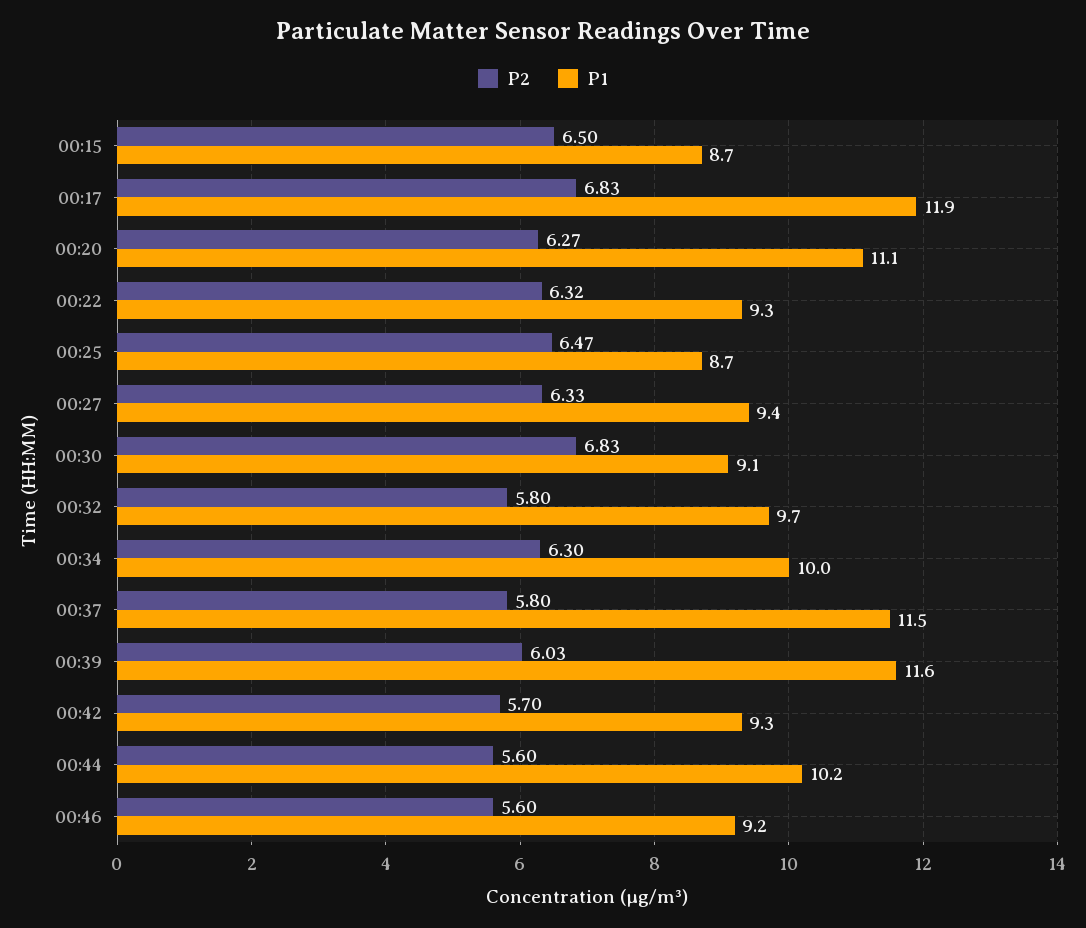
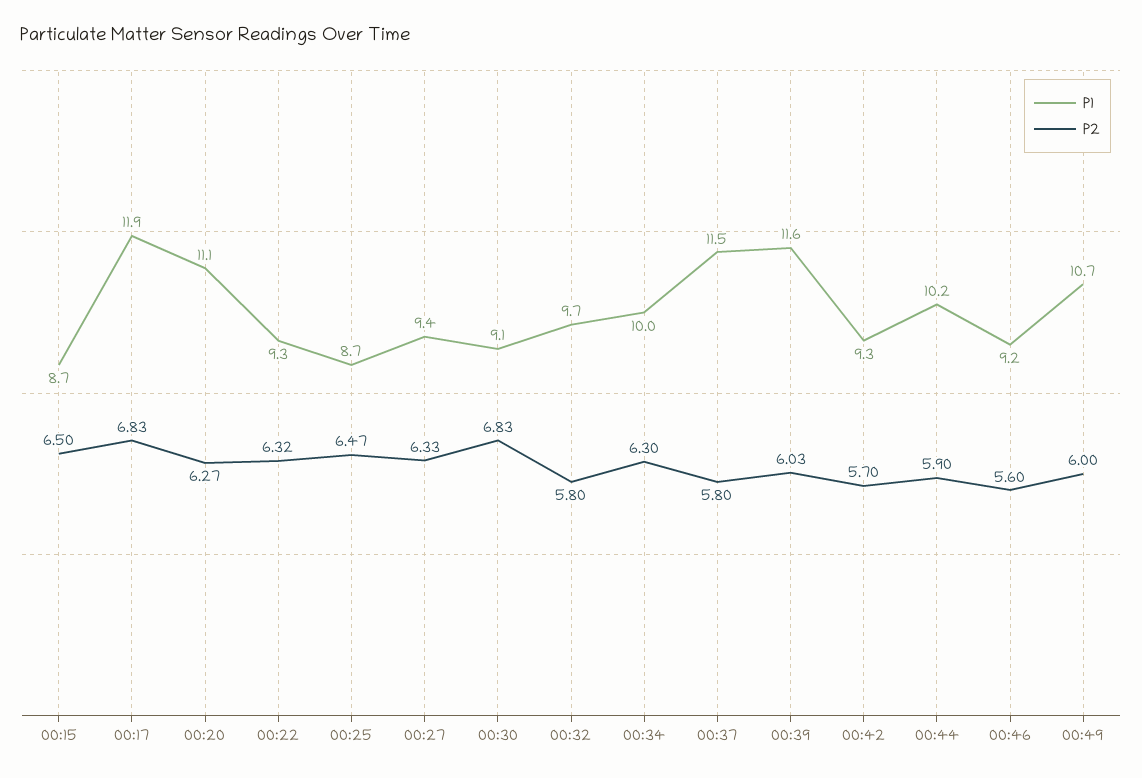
P2, 00:44: 5.6 -> 5.9
P1, 00:49: none -> 10.7
P2, 00:49: none -> 6

